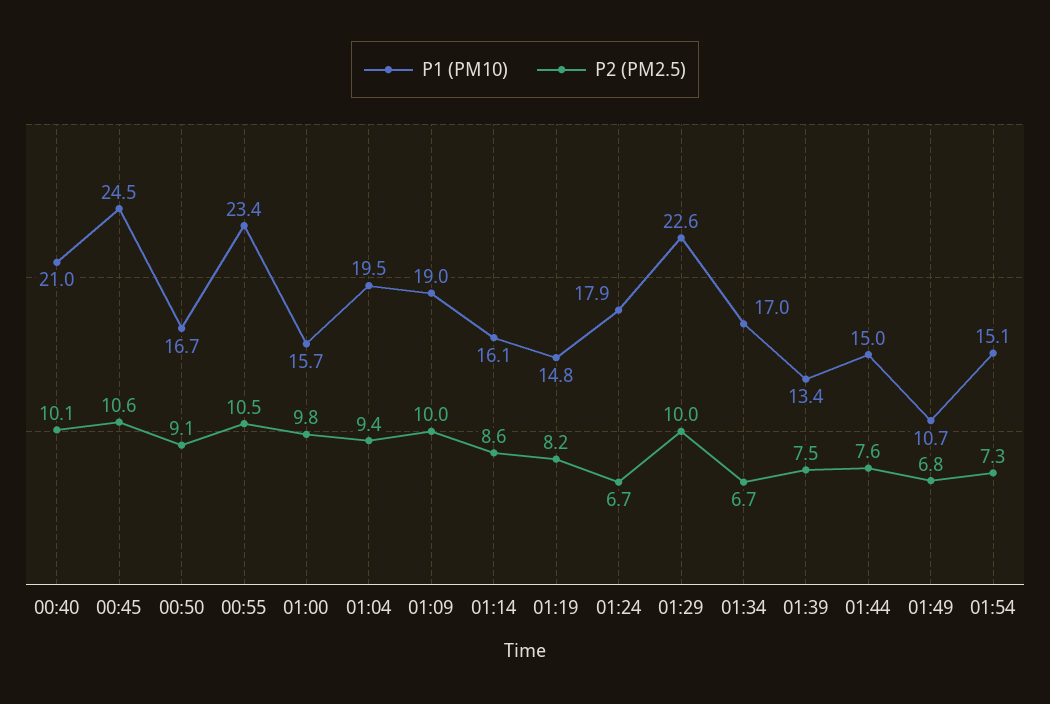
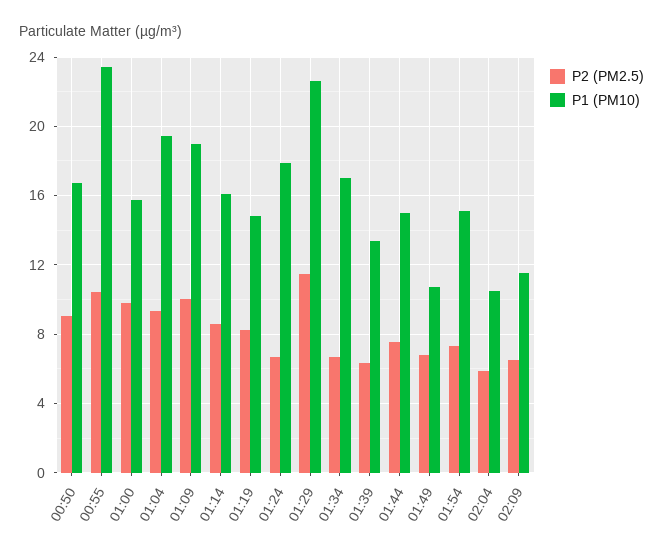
P1 (PM10), 00:40: 21 -> none
P2 (PM2.5), 00:40: 10.1 -> none
P1 (PM10), 00:45: 24.5 -> none
P2 (PM2.5), 00:45: 10.6 -> none
P2 (PM2.5), 01:29: 10 -> 11.5
P2 (PM2.5), 01:39: 7.5 -> 6.5
P2 (PM2.5), 02:04: none -> 6
P1 (PM10), 02:04: none -> 10.5
P2 (PM2.5), 02:09: none -> 6.5
P1 (PM10), 02:09: none -> 11.5

